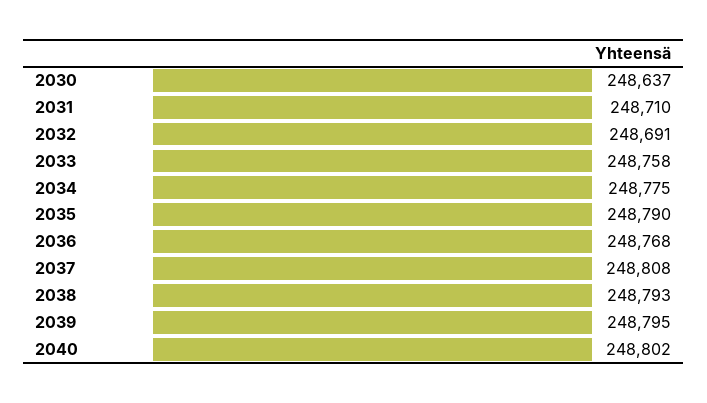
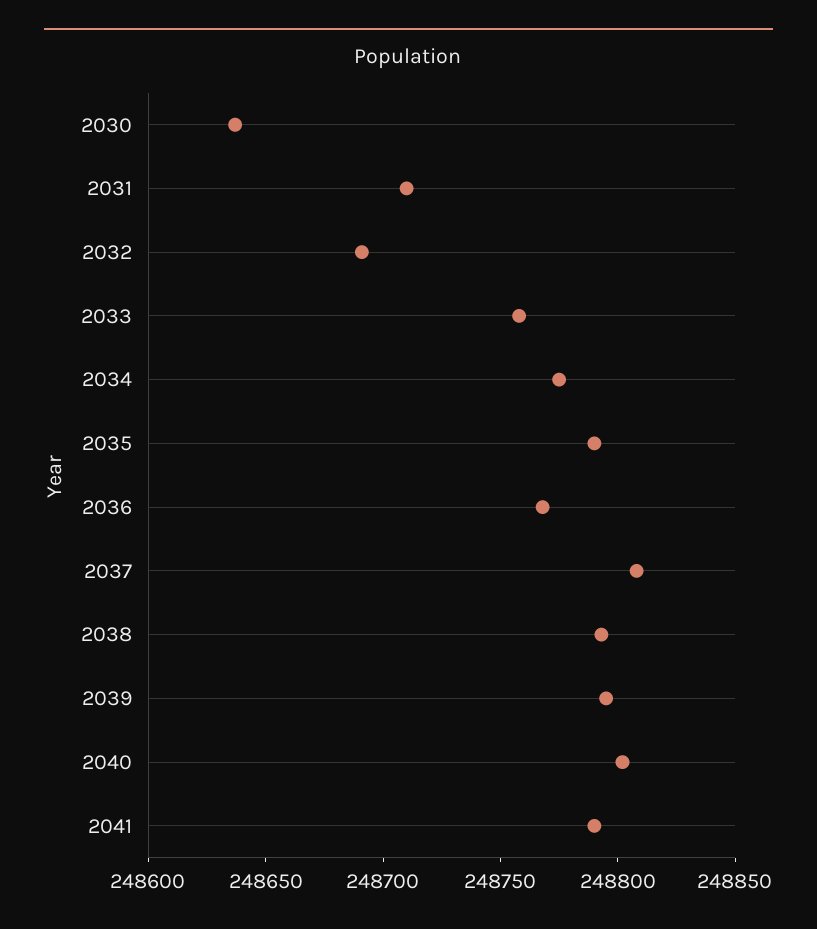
2041: none -> 248790

